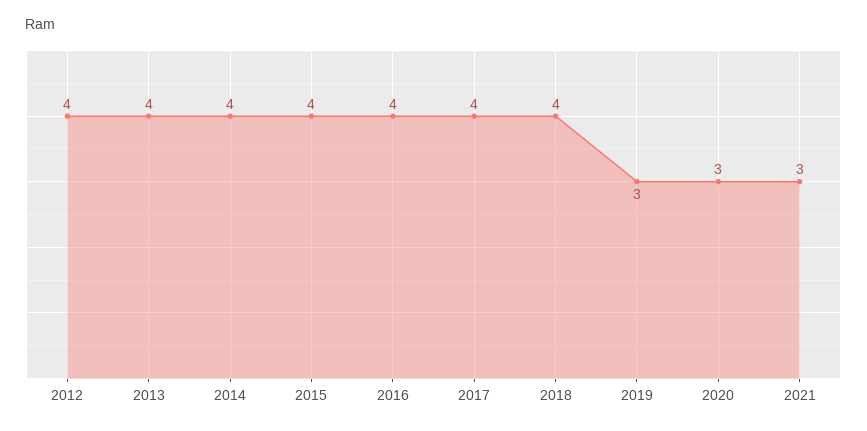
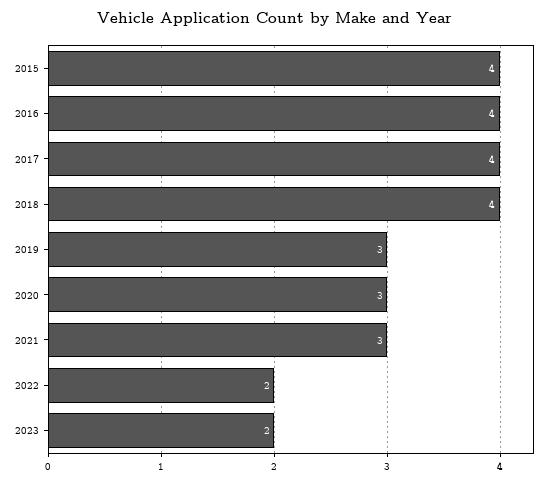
2012: 4 -> none
2013: 4 -> none
2014: 4 -> none
2022: none -> 2
2023: none -> 2

